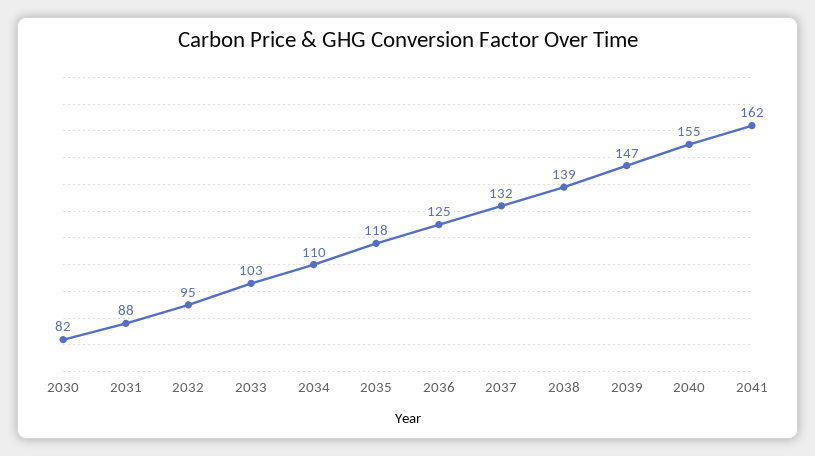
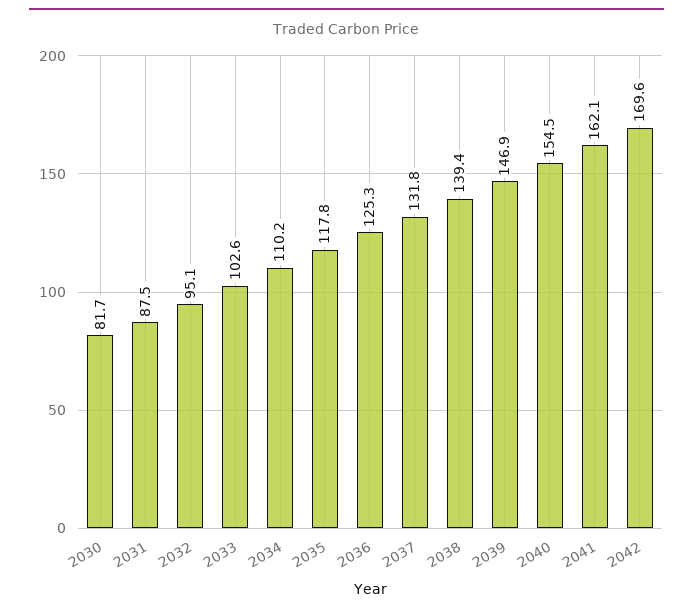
2042: none -> 169.6

